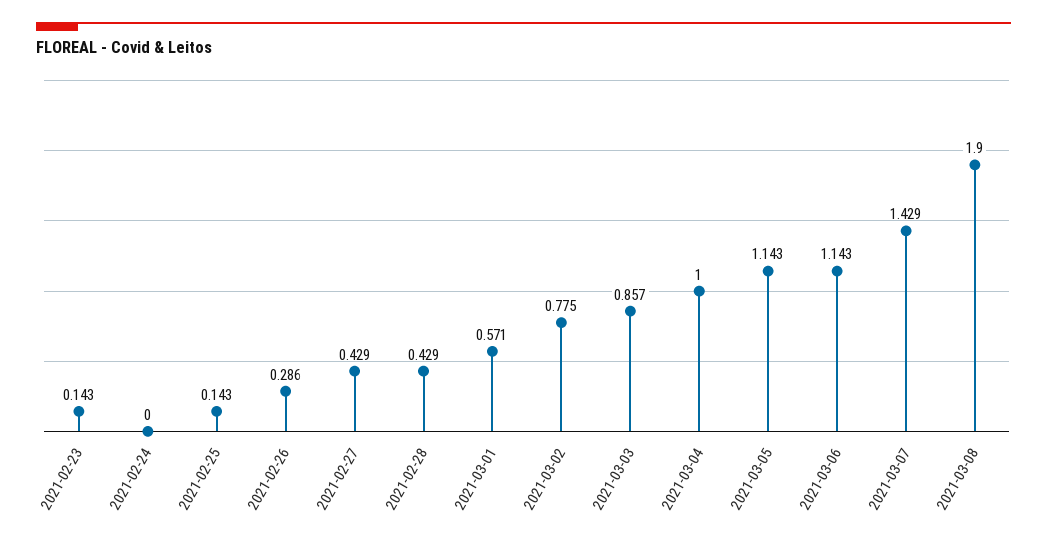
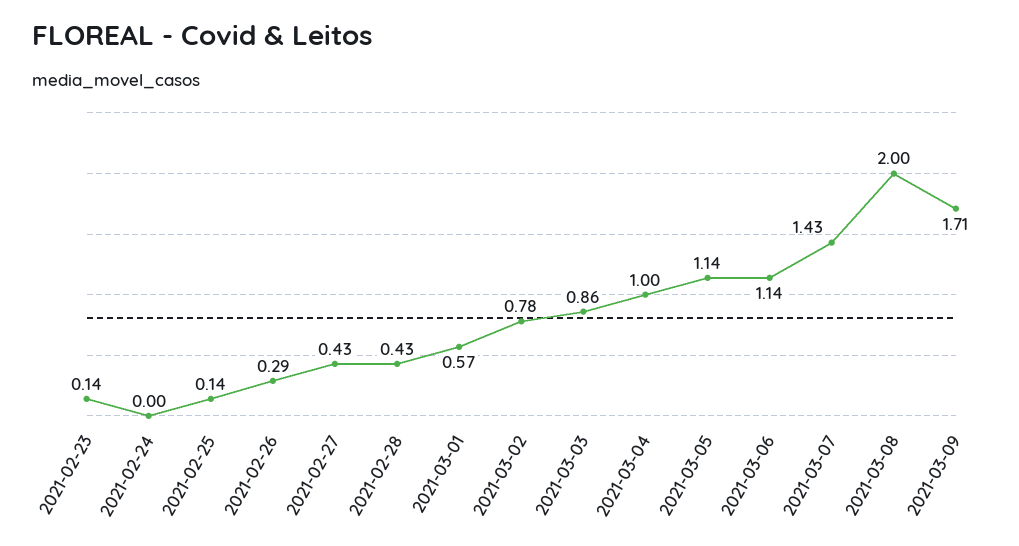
2021-03-08: 1.9 -> 2
2021-03-09: none -> 1.71

